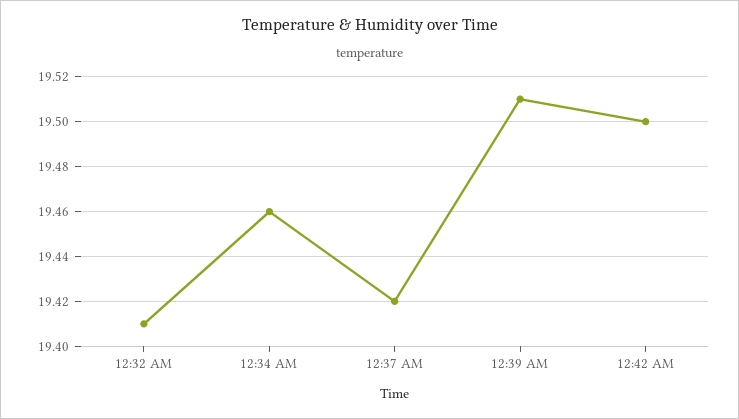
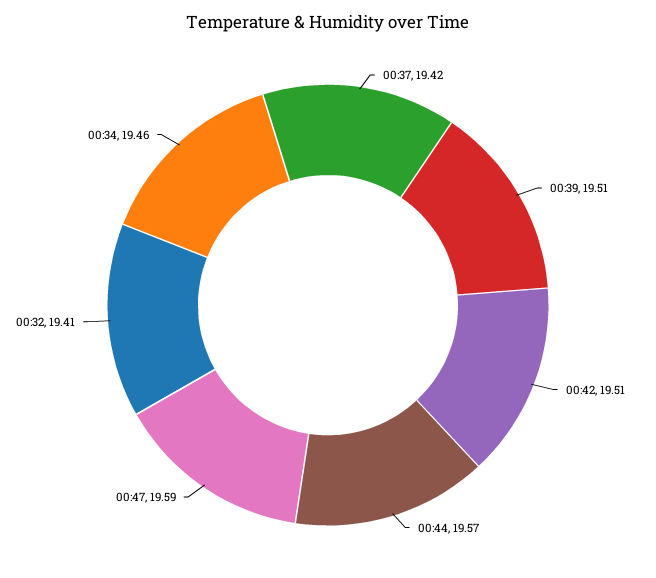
12:42 AM: 19.5 -> 19.51
00:44: none -> 19.57
00:47: none -> 19.59

